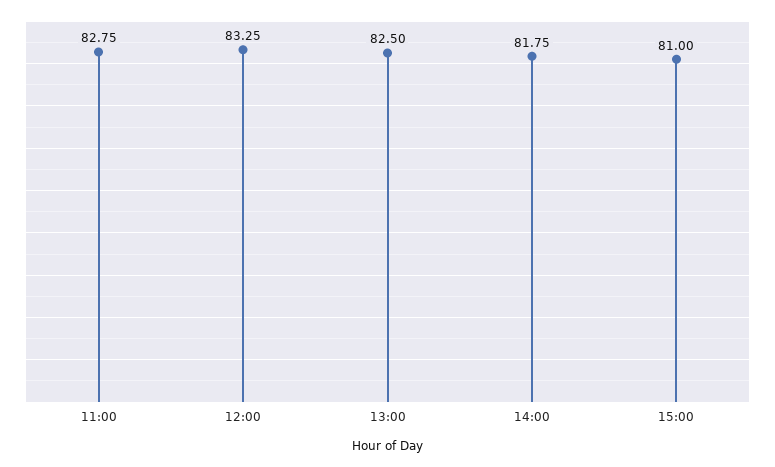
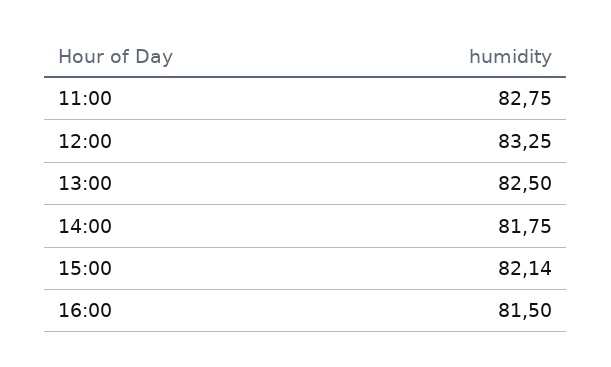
15:00: 81 -> 82.14
16:00: none -> 81.5

